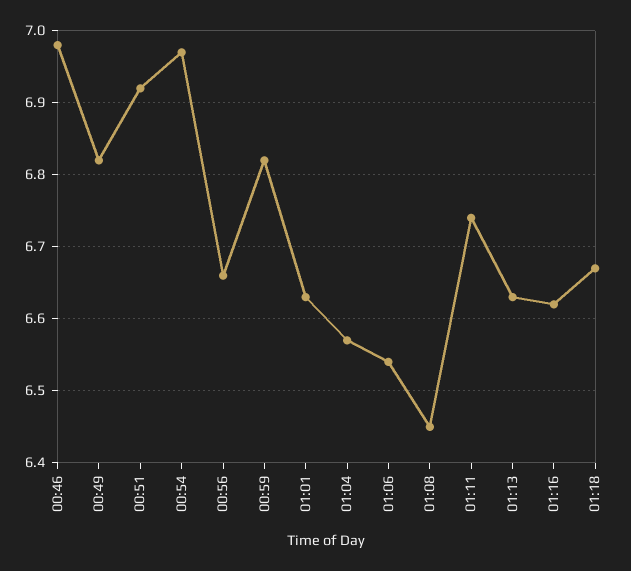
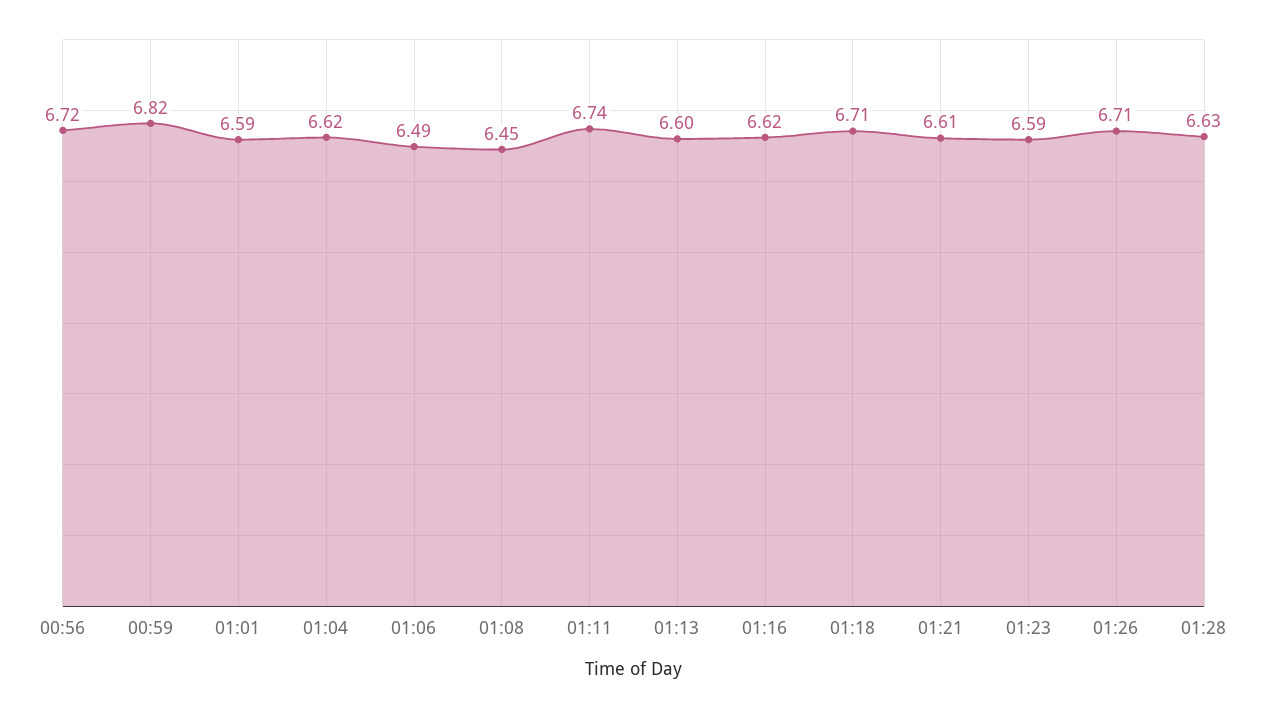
00:46: 6.98 -> none
00:49: 6.82 -> none
00:51: 6.92 -> none
00:54: 6.97 -> none
00:56: 6.66 -> 6.72
01:01: 6.63 -> 6.59
01:04: 6.57 -> 6.62
01:06: 6.54 -> 6.49
01:13: 6.63 -> 6.6
01:18: 6.67 -> 6.71
01:21: none -> 6.61
01:23: none -> 6.59
01:26: none -> 6.71
01:28: none -> 6.63

